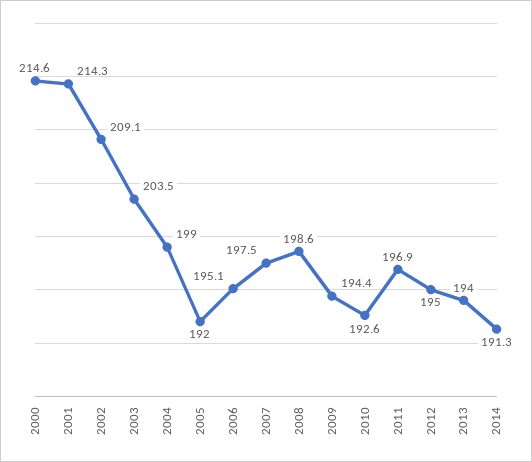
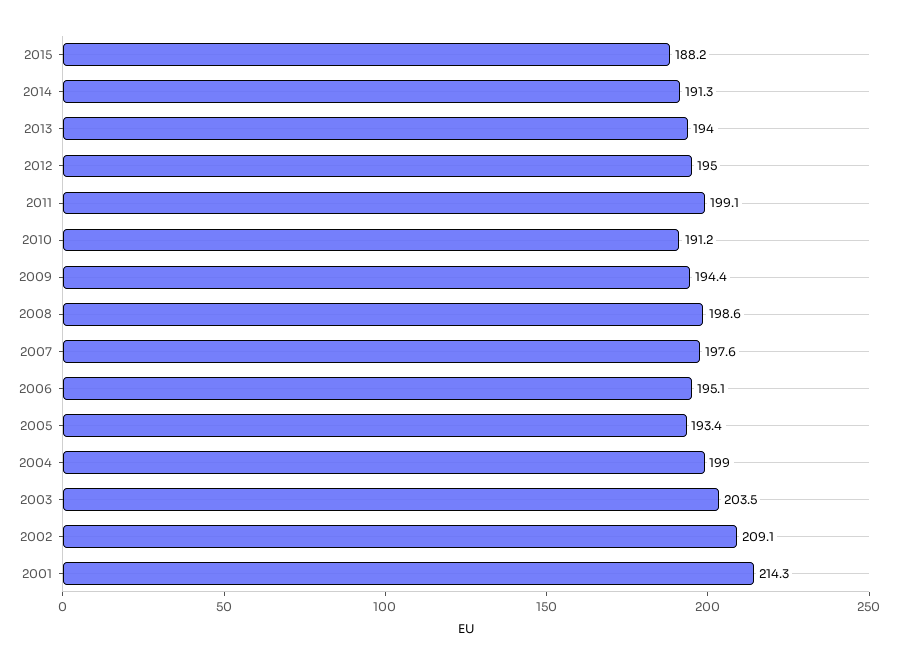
2000: 214.6 -> none
2005: 192 -> 193.4
2007: 197.5 -> 197.6
2010: 192.6 -> 191.2
2011: 196.9 -> 199.1
2015: none -> 188.2

